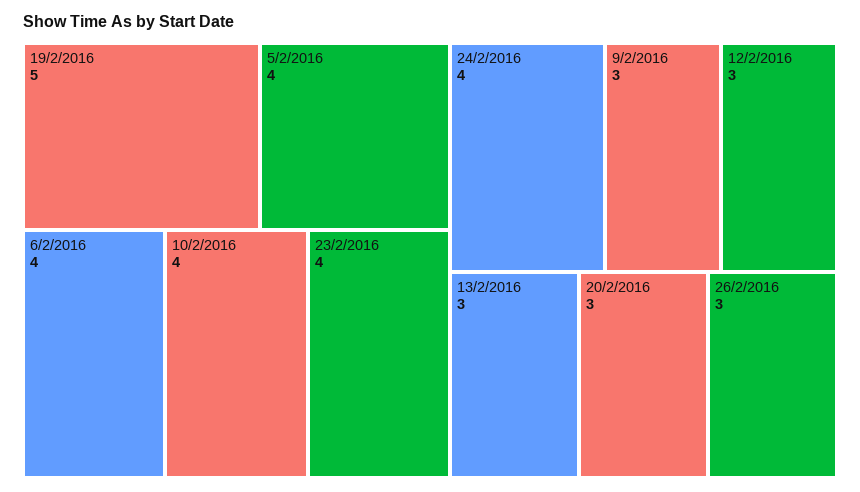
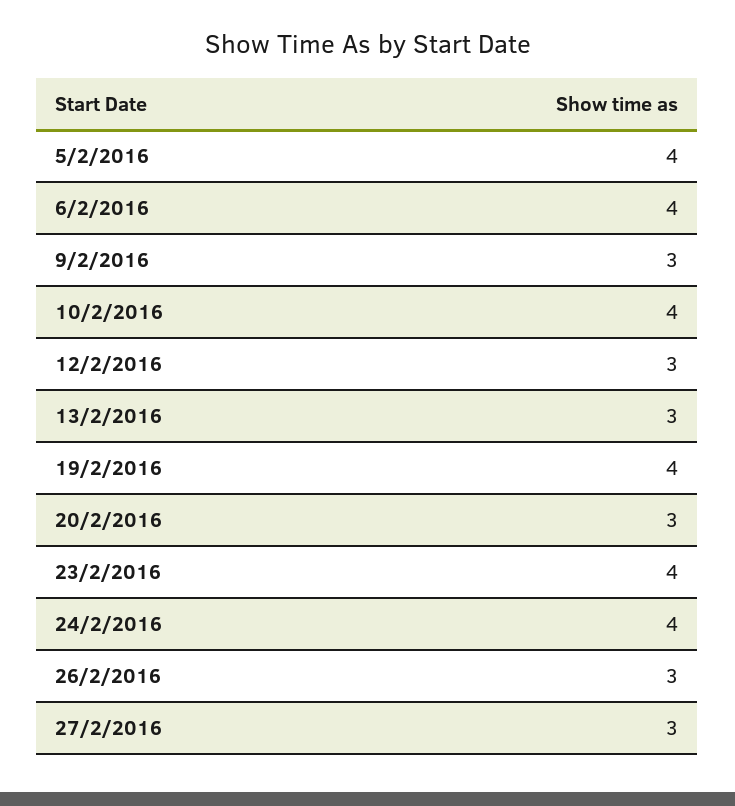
19/2/2016: 5 -> 4
27/2/2016: none -> 3

